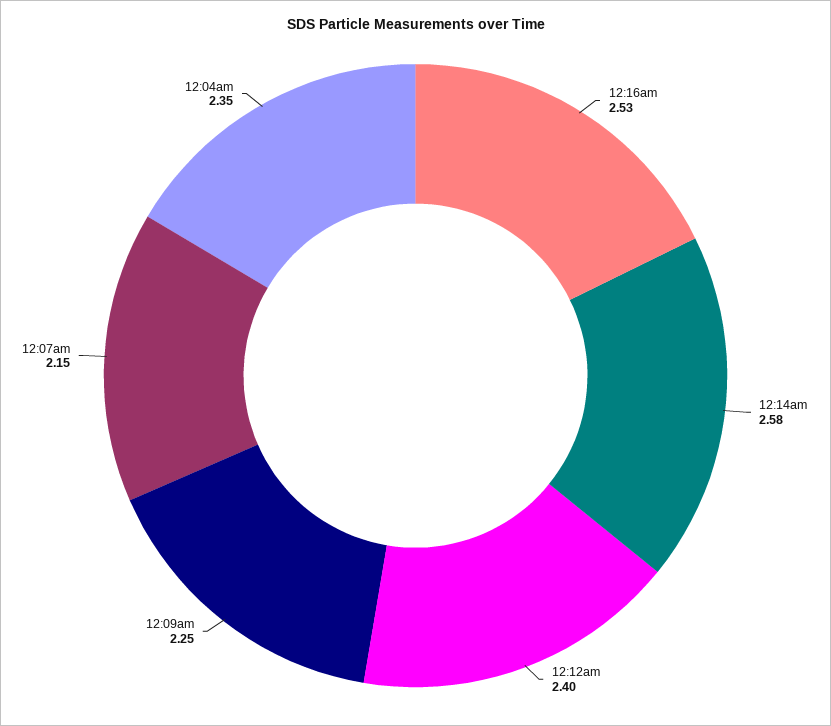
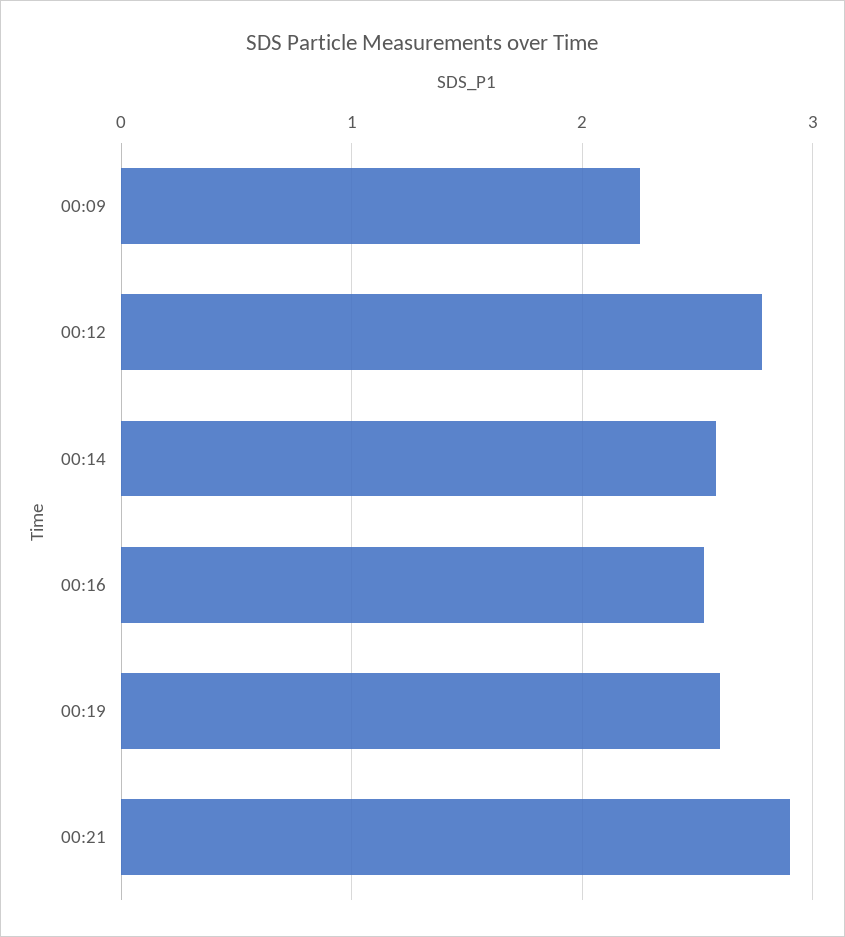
12:12am: 2.4 -> 2.8
12:07am: 2.15 -> none
12:04am: 2.35 -> none
00:19: none -> 2.6
00:21: none -> 2.9

